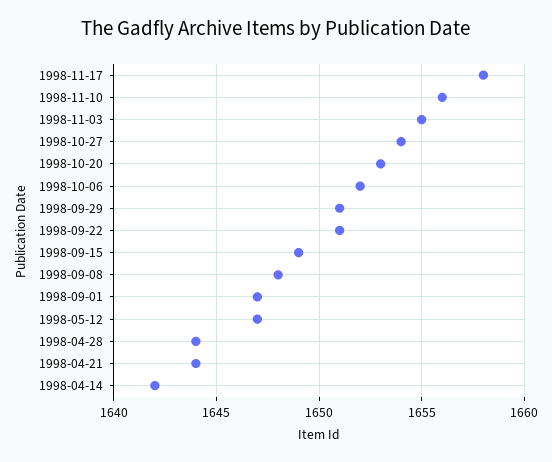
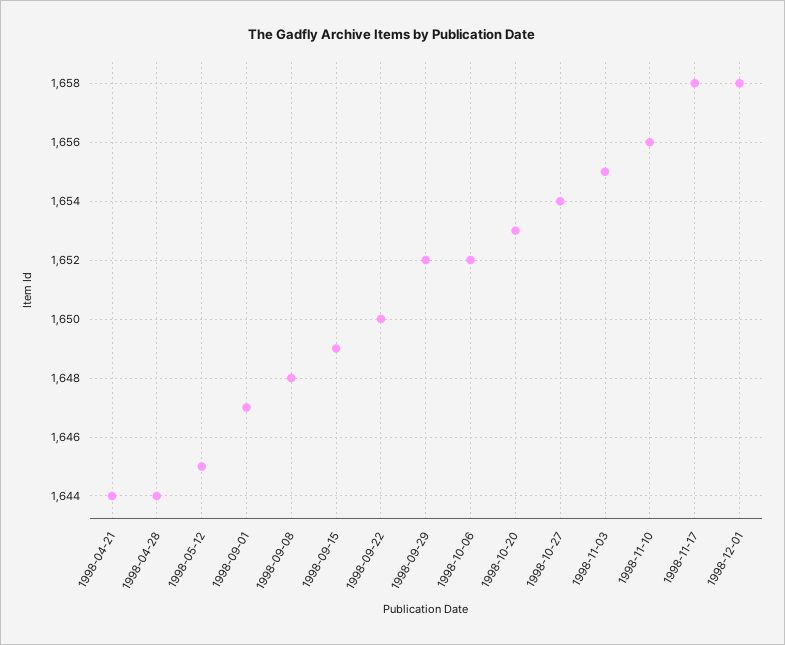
1998-09-29: 1651 -> 1652
1998-09-22: 1651 -> 1650
1998-05-12: 1647 -> 1645
1998-04-14: 1642 -> none
1998-12-01: none -> 1658

